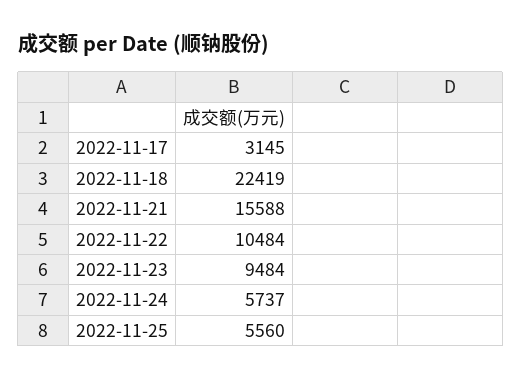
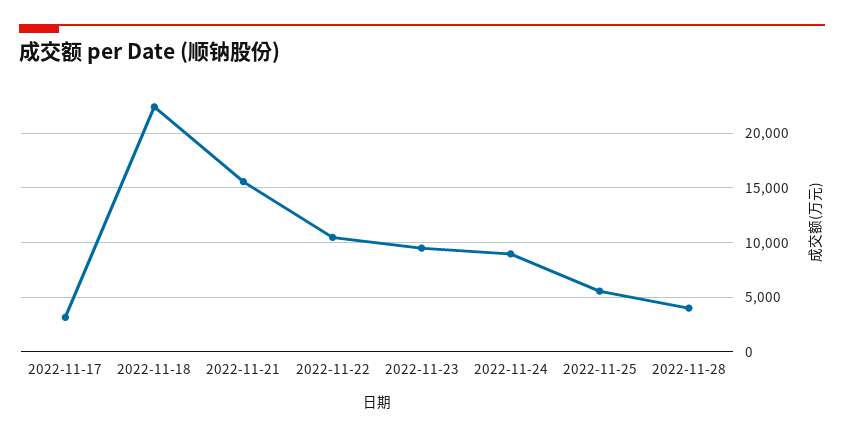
2022-11-24: 5737 -> 9000
2022-11-28: none -> 4000

